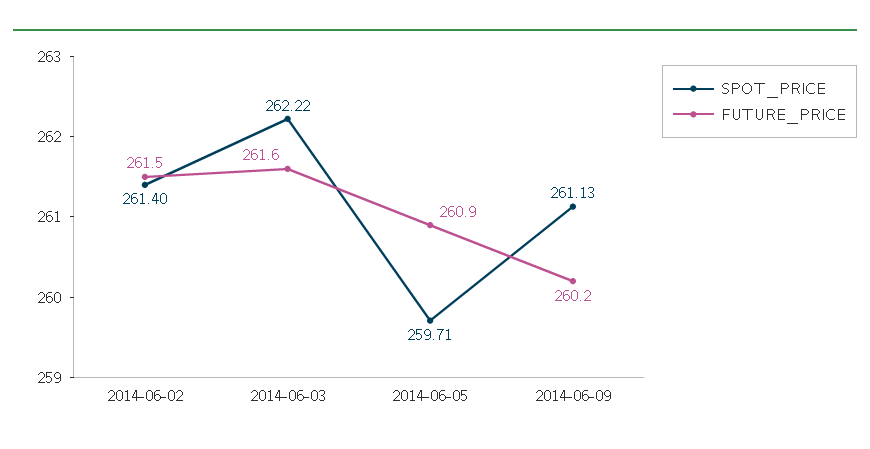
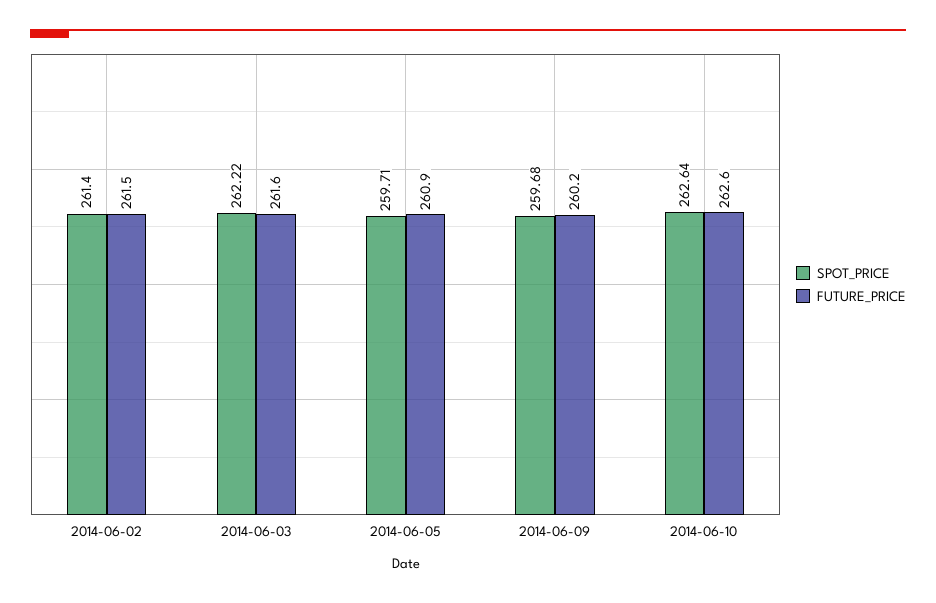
SPOT_PRICE, 2014-06-09: 261.13 -> 259.68
SPOT_PRICE, 2014-06-10: none -> 262.64
FUTURE_PRICE, 2014-06-10: none -> 262.6

